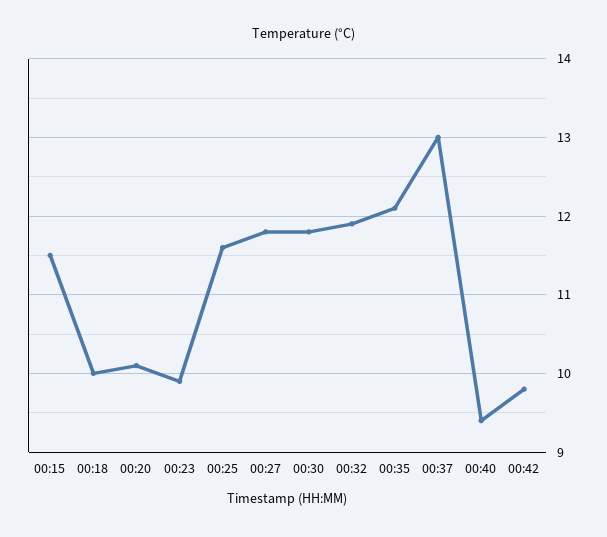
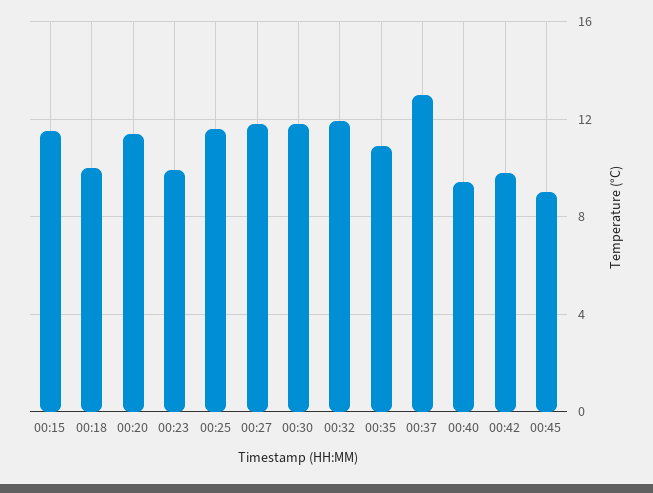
00:20: 10.1 -> 11.5
00:35: 12.1 -> 11
00:45: none -> 9

